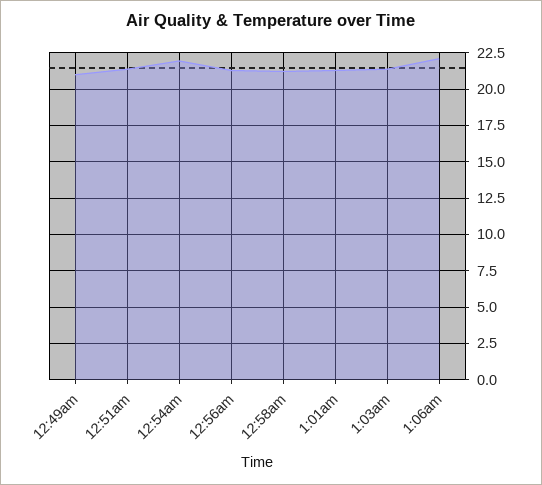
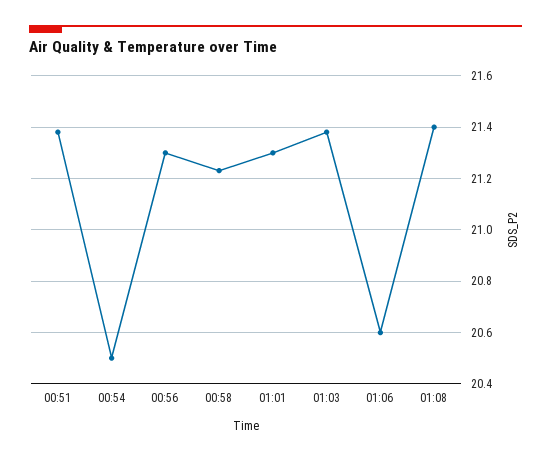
12:49am: 21 -> none
12:54am: 22 -> 20.5
1:06am: 22 -> 20.6
01:08: none -> 21.4

